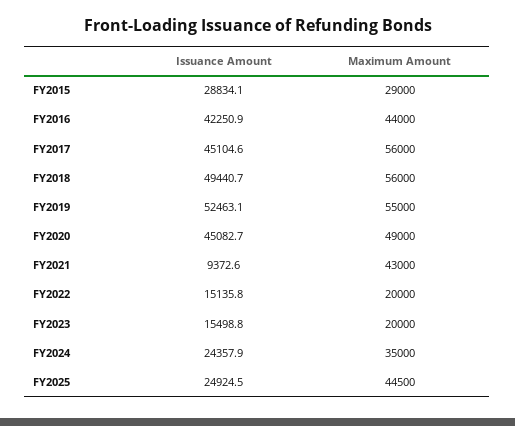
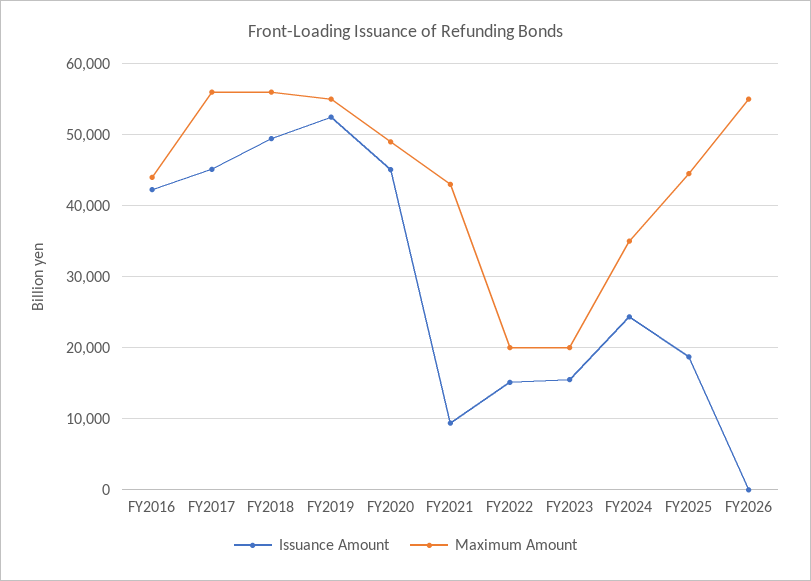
Issuance Amount, FY2015: 28834.1 -> none
Maximum Amount, FY2015: 29000 -> none
Issuance Amount, FY2025: 24924.5 -> 19000
Issuance Amount, FY2026: none -> 0
Maximum Amount, FY2026: none -> 55000

